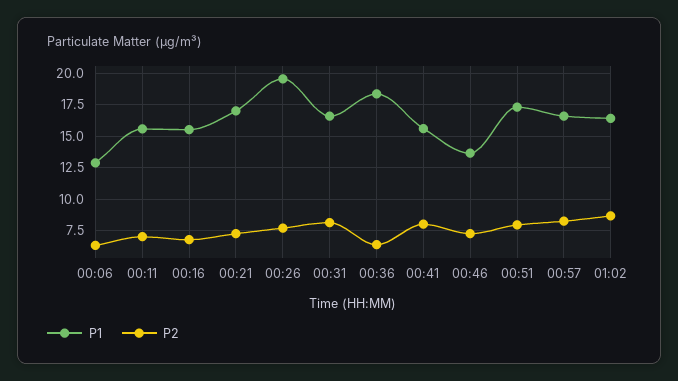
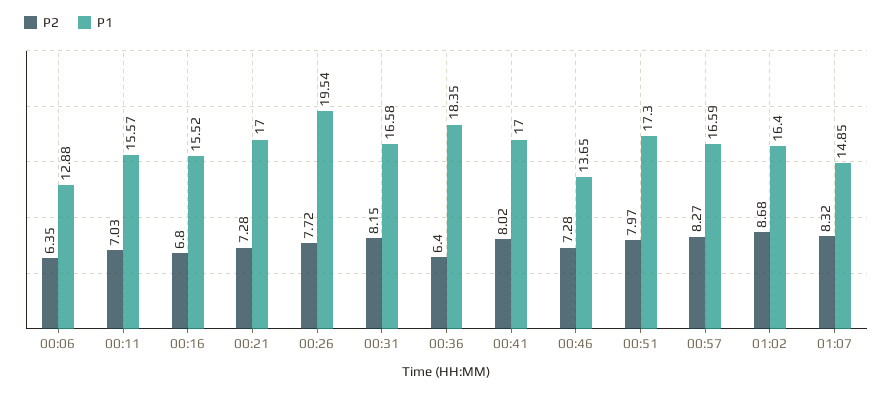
P1, 00:41: 15.5 -> 17
P2, 01:07: none -> 8.32
P1, 01:07: none -> 14.85

